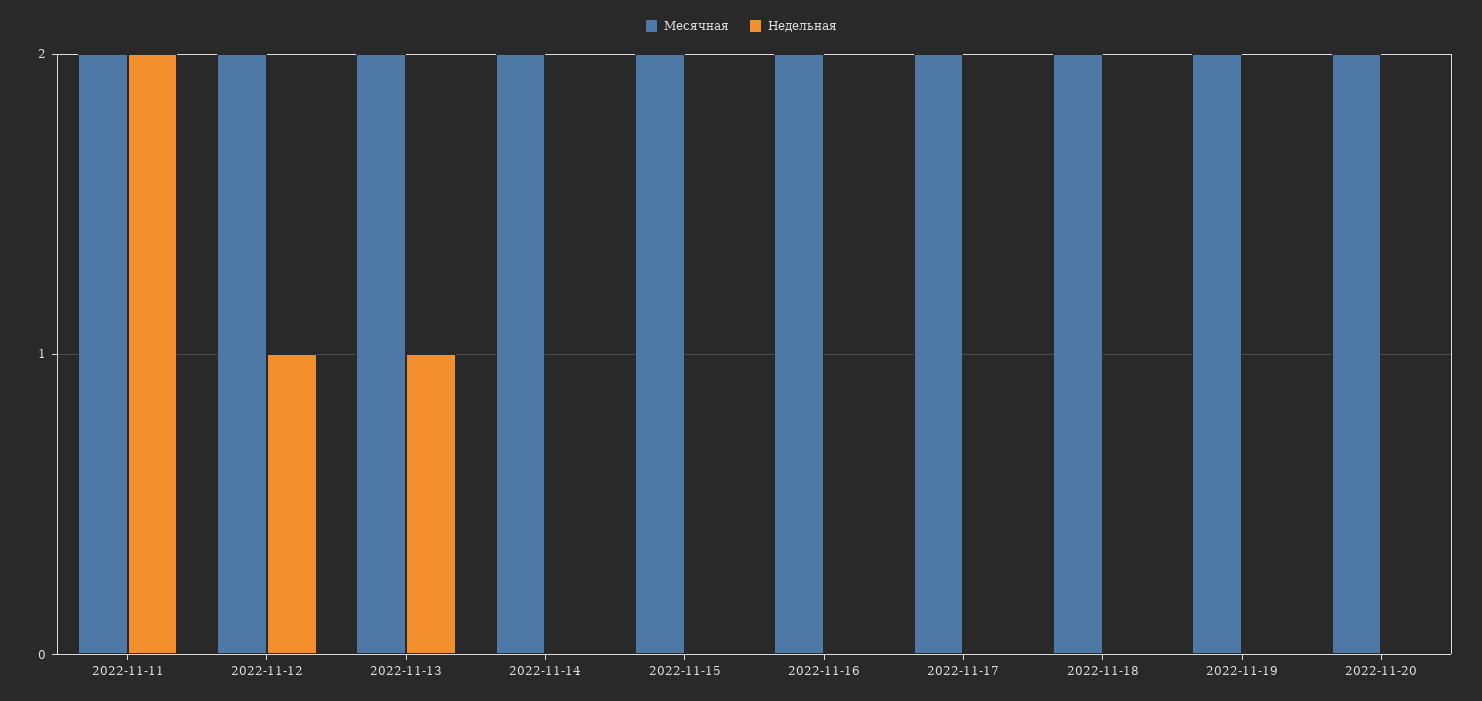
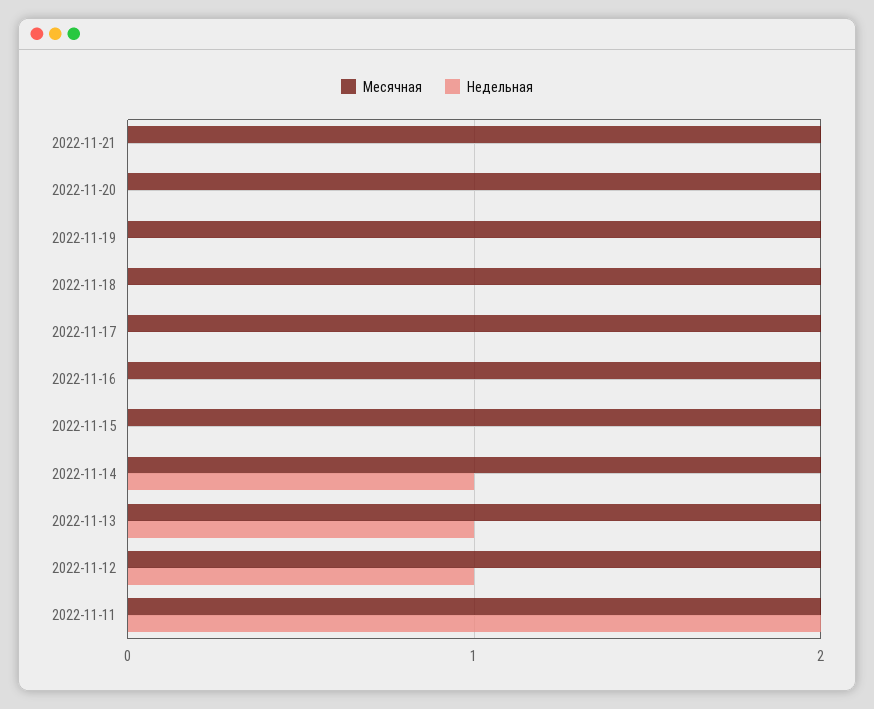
Недельная, 2022-11-14: 0 -> 1
Месячная, 2022-11-21: none -> 2
Недельная, 2022-11-21: none -> 0

